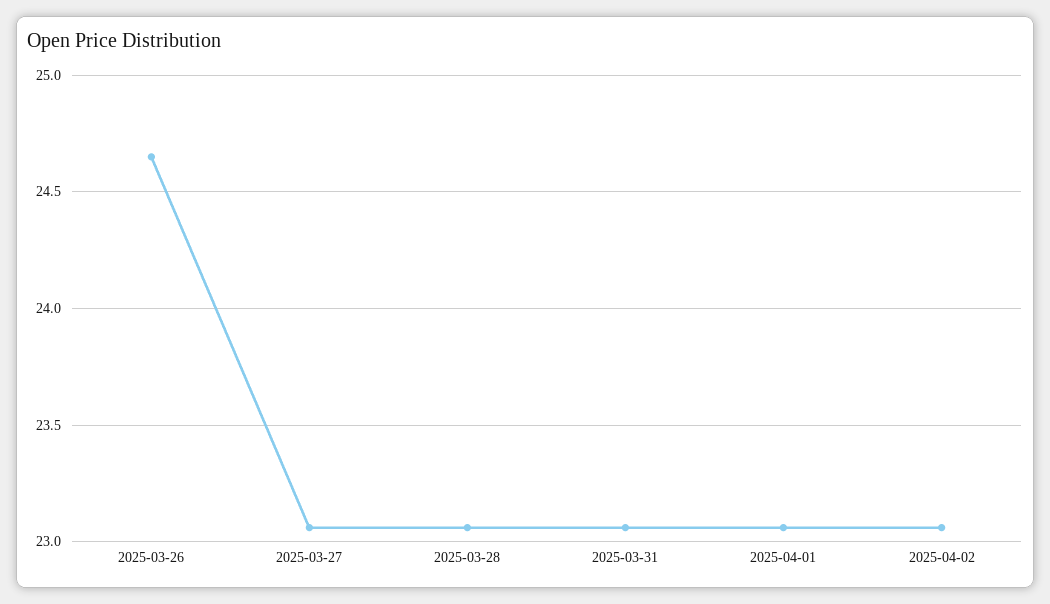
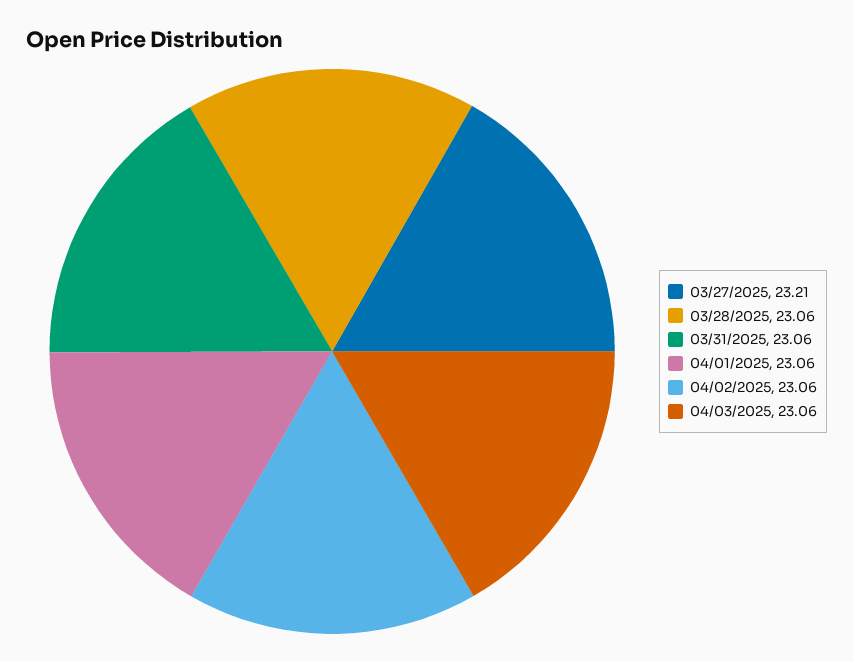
2025-03-26: 24.65 -> none
2025-03-27: 23.05 -> 23.21
04/03/2025: none -> 23.06

